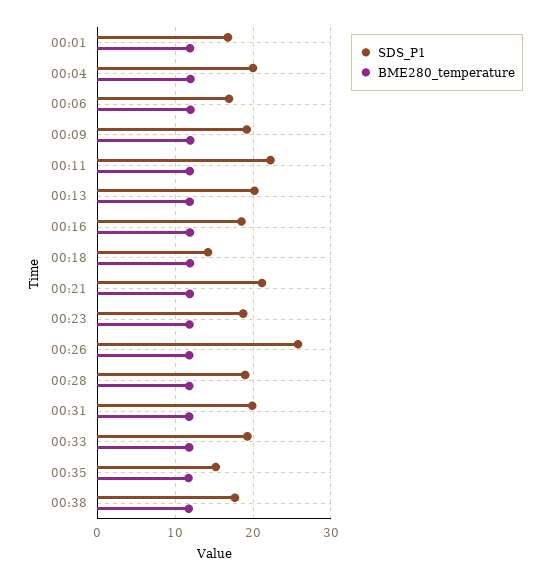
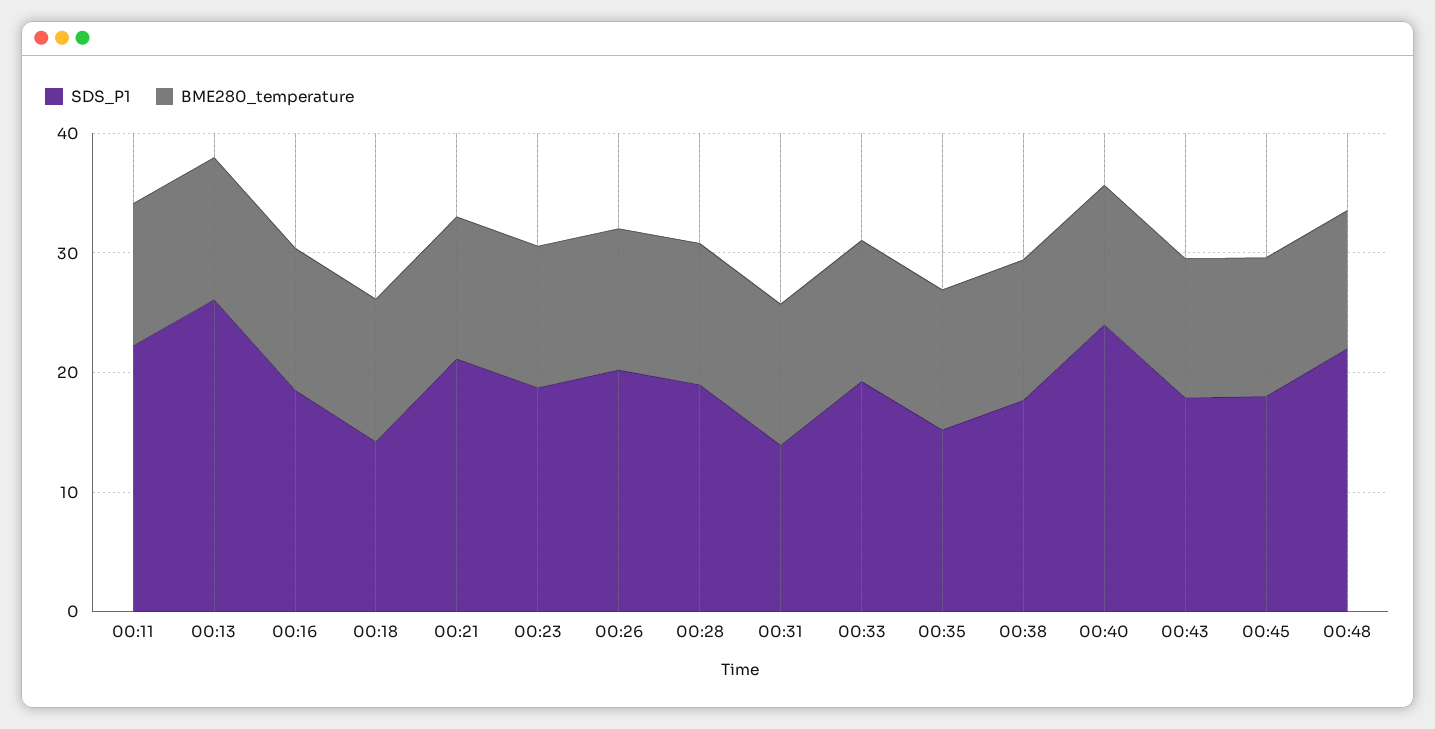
SDS_P1, 00:01: 17 -> none
BME280_temperature, 00:01: 12 -> none
SDS_P1, 00:04: 20 -> none
BME280_temperature, 00:04: 12 -> none
SDS_P1, 00:06: 17 -> none
BME280_temperature, 00:06: 12 -> none
SDS_P1, 00:09: 19 -> none
BME280_temperature, 00:09: 12 -> none
SDS_P1, 00:13: 20 -> 26
SDS_P1, 00:26: 26 -> 20
SDS_P1, 00:31: 20 -> 14
SDS_P1, 00:40: none -> 24
BME280_temperature, 00:40: none -> 12
SDS_P1, 00:43: none -> 18
BME280_temperature, 00:43: none -> 12
SDS_P1, 00:45: none -> 18
BME280_temperature, 00:45: none -> 12
SDS_P1, 00:48: none -> 22
BME280_temperature, 00:48: none -> 12

